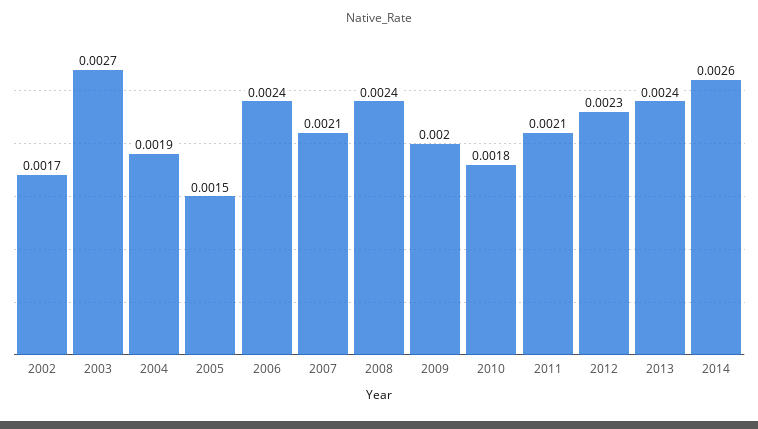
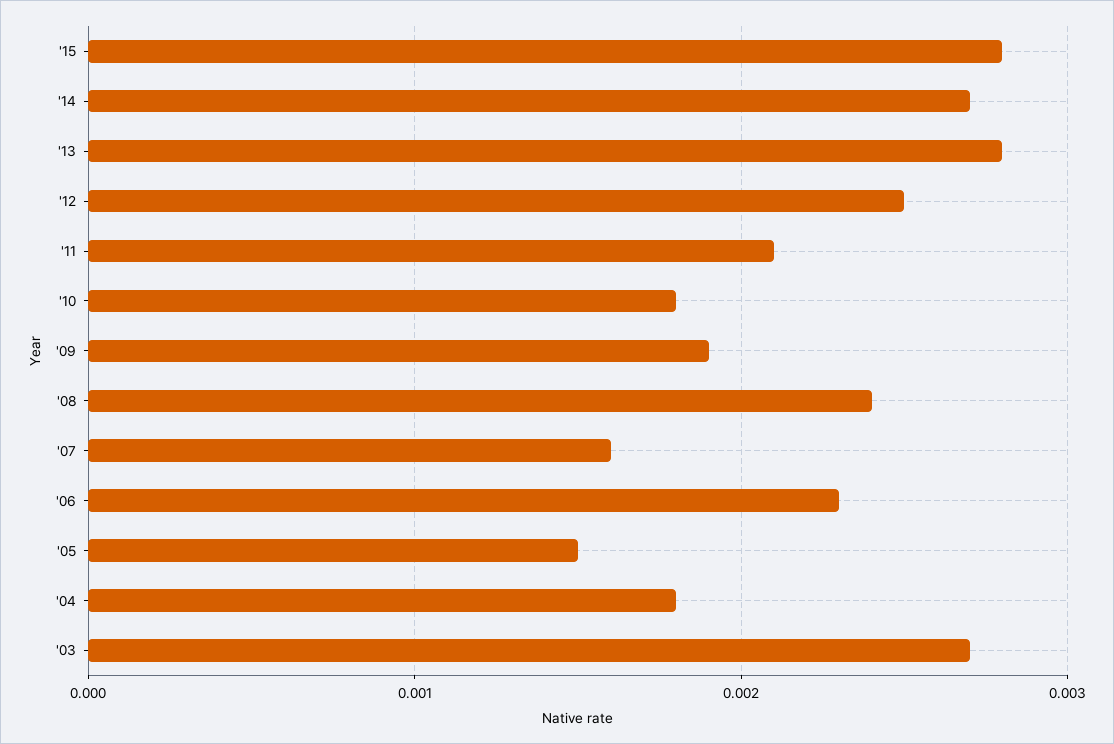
2002: 0.0017 -> none
2004: 0.0019 -> 0.0018
2006: 0.0024 -> 0.0023
2007: 0.0021 -> 0.0016
2009: 0.002 -> 0.0019
2012: 0.0023 -> 0.0025
2013: 0.0024 -> 0.0028
2014: 0.0026 -> 0.0027
'15: none -> 0.0028

